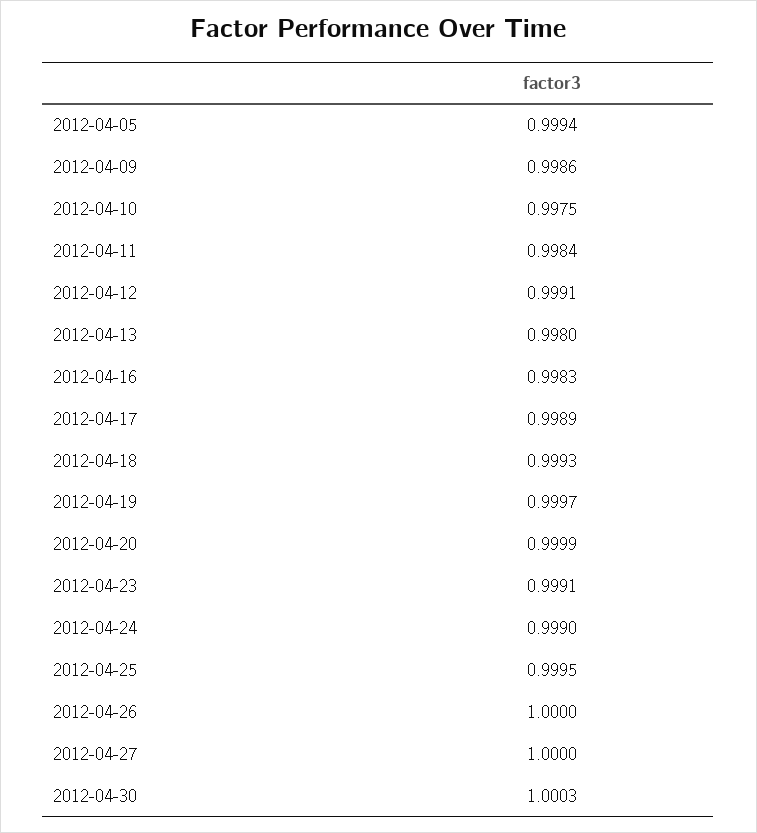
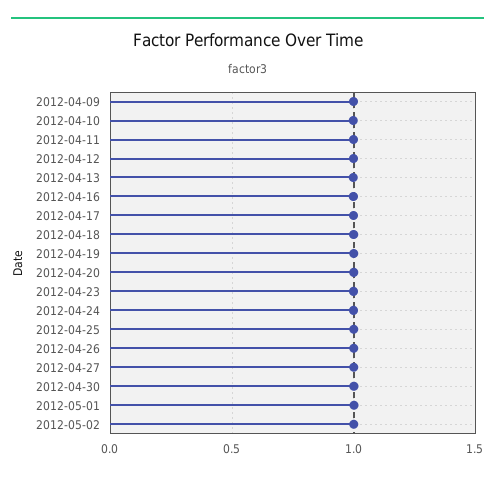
2012-04-05: 0.9994 -> none
2012-05-01: none -> 1
2012-05-02: none -> 1

